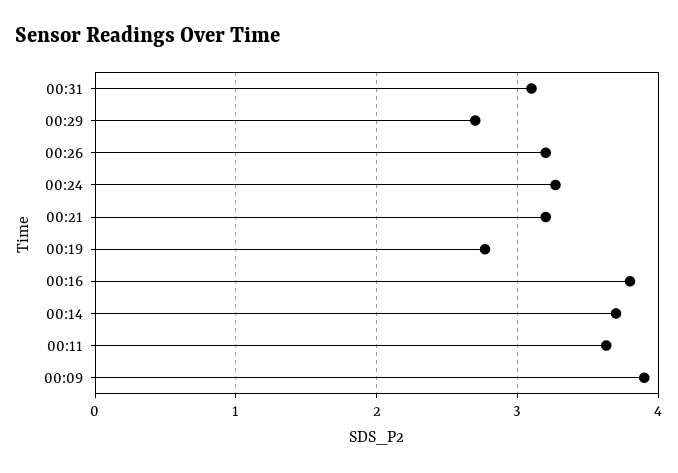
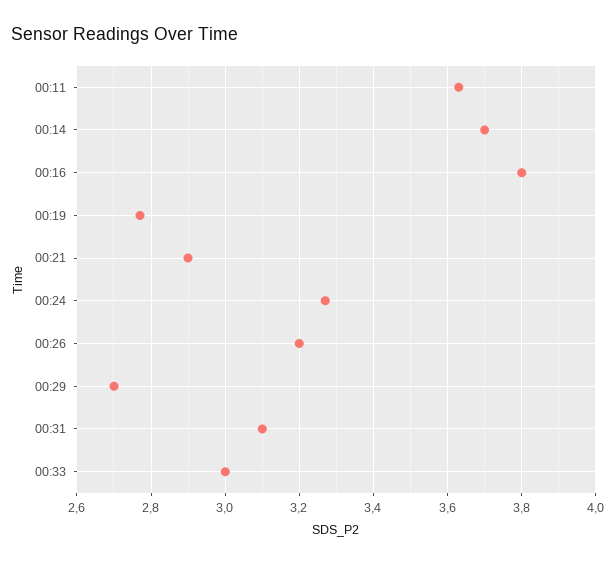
00:21: 3.2 -> 2.9
00:09: 3.9 -> none
00:33: none -> 3

